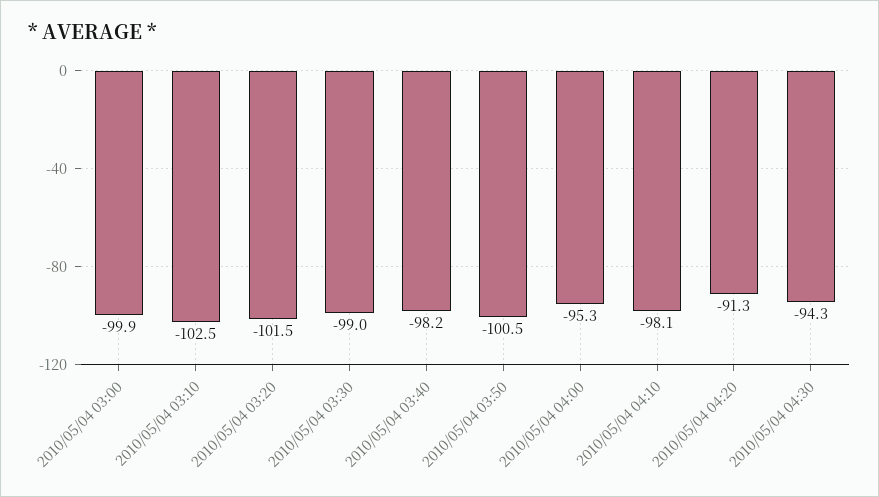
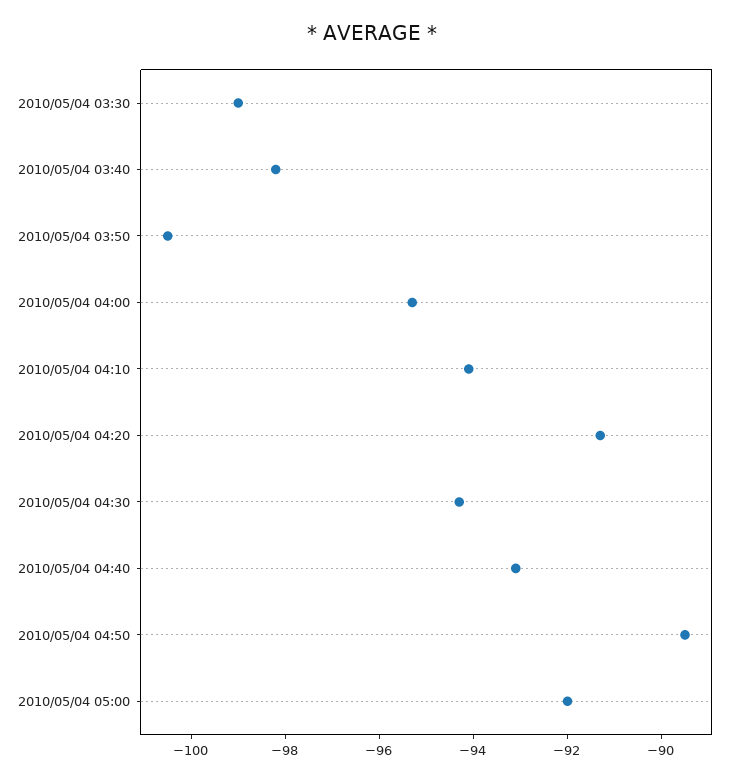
2010/05/04 03:00: -99.9 -> none
2010/05/04 03:10: -102.5 -> none
2010/05/04 03:20: -101.5 -> none
2010/05/04 04:10: -98.1 -> -94
2010/05/04 04:40: none -> -93
2010/05/04 04:50: none -> -89.5
2010/05/04 05:00: none -> -92

